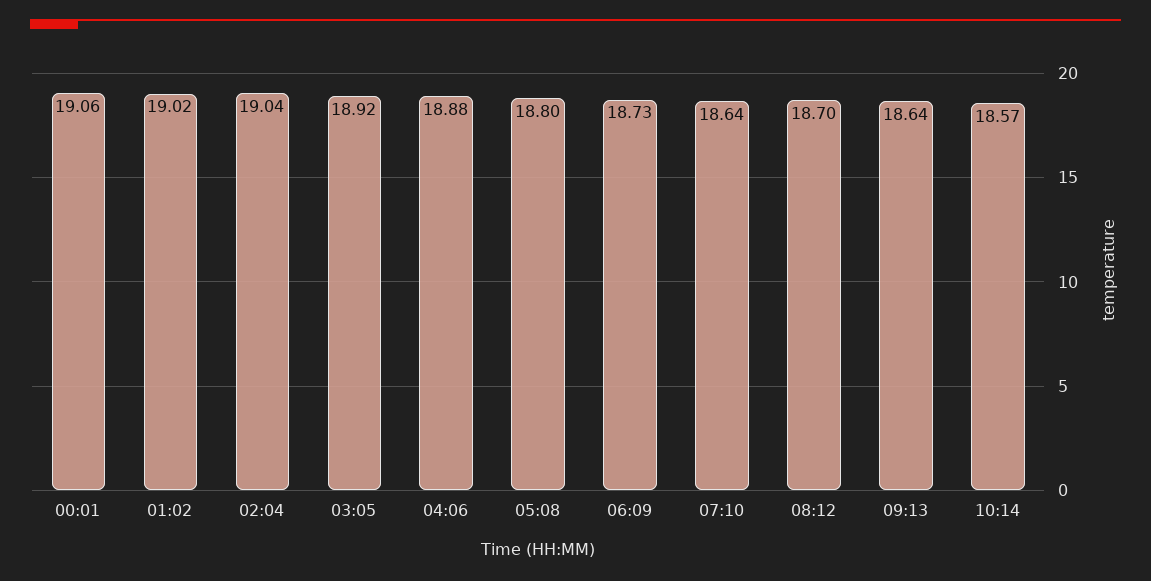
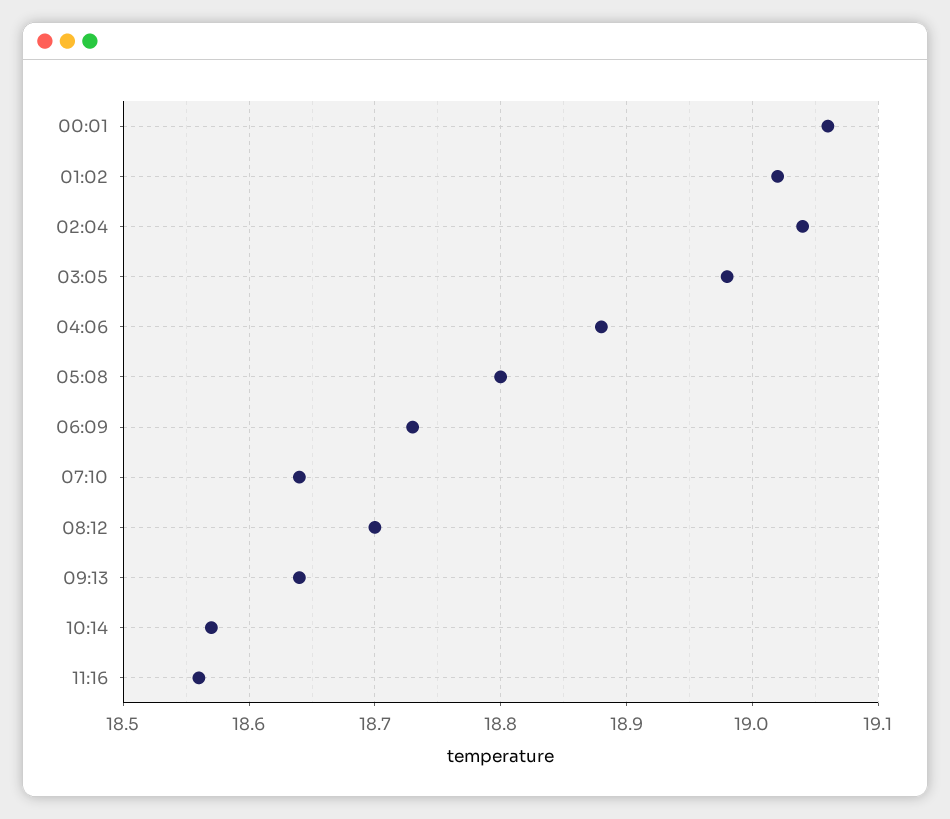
03:05: 18.92 -> 18.98
11:16: none -> 18.56

